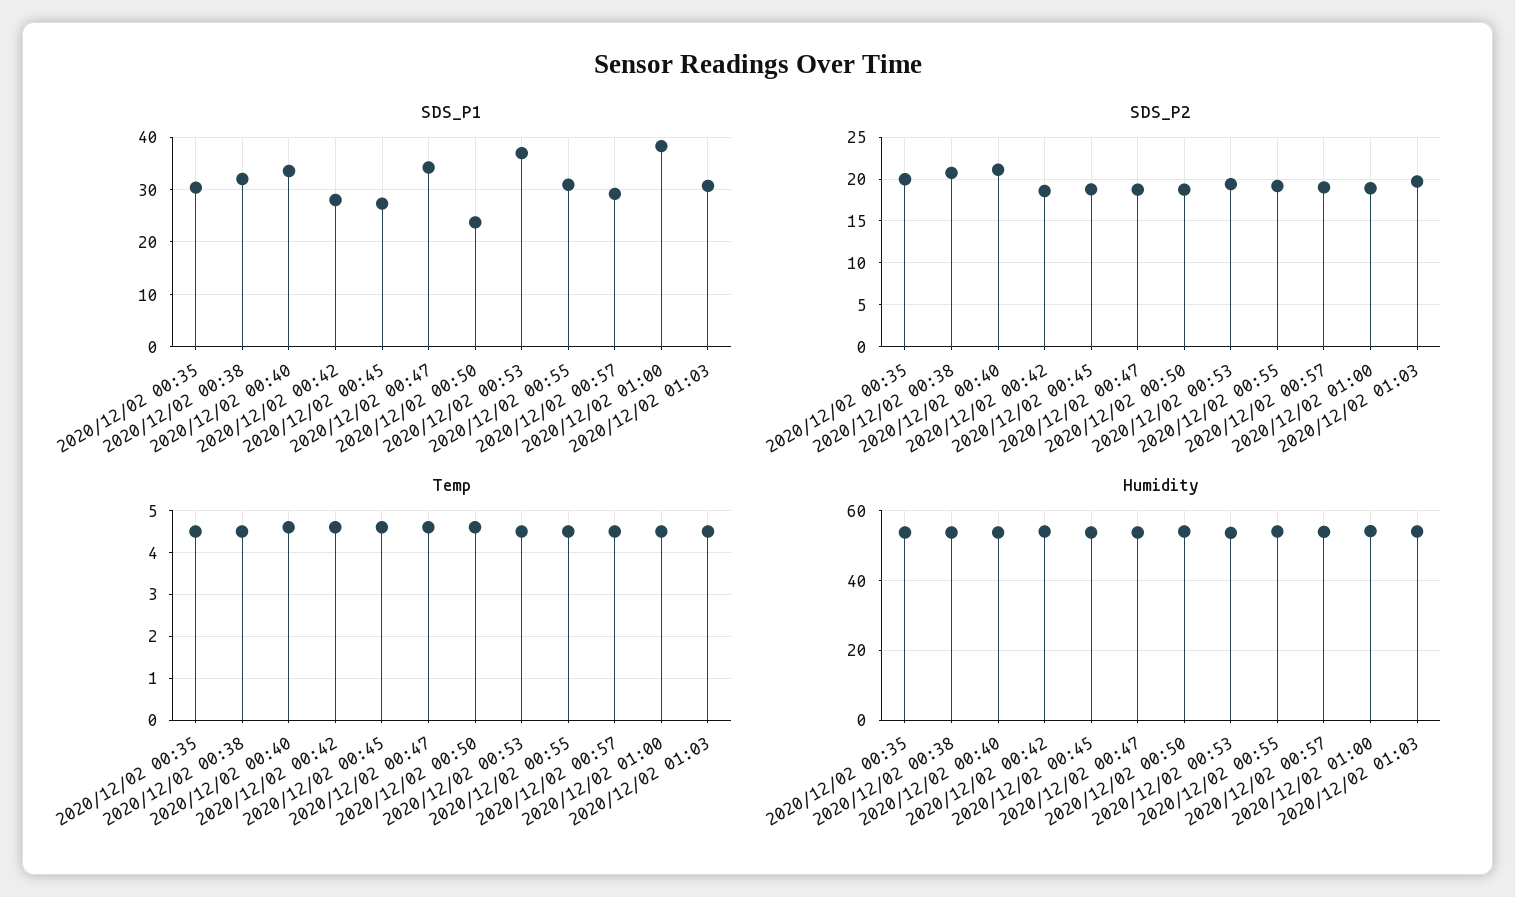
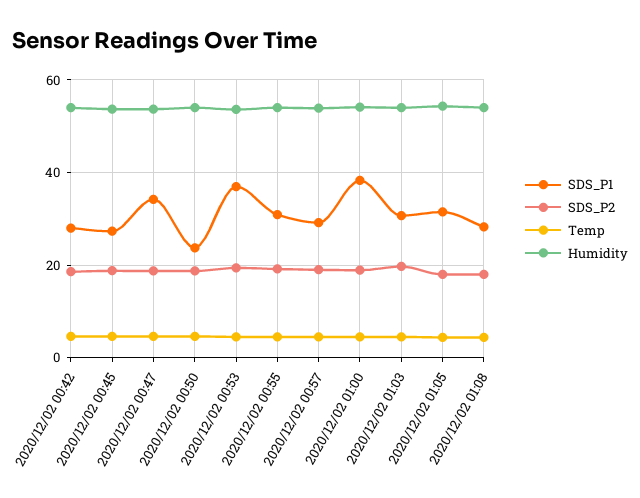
SDS_P1, 2020/12/02 00:35: 30 -> none
SDS_P1, 2020/12/02 00:38: 32 -> none
SDS_P1, 2020/12/02 00:40: 34 -> none
SDS_P2, 2020/12/02 00:35: 20 -> none
SDS_P2, 2020/12/02 00:38: 21 -> none
SDS_P2, 2020/12/02 00:40: 21 -> none
Temp, 2020/12/02 00:35: 4.5 -> none
Temp, 2020/12/02 00:38: 4.5 -> none
Temp, 2020/12/02 00:40: 4.5 -> none
Humidity, 2020/12/02 00:35: 54 -> none
Humidity, 2020/12/02 00:38: 54 -> none
Humidity, 2020/12/02 00:40: 54 -> none
SDS_P1, 2020/12/02 01:05: none -> 32
SDS_P2, 2020/12/02 01:05: none -> 18
Temp, 2020/12/02 01:05: none -> 4
Humidity, 2020/12/02 01:05: none -> 54
SDS_P1, 2020/12/02 01:08: none -> 28
SDS_P2, 2020/12/02 01:08: none -> 18
Temp, 2020/12/02 01:08: none -> 4
Humidity, 2020/12/02 01:08: none -> 54

